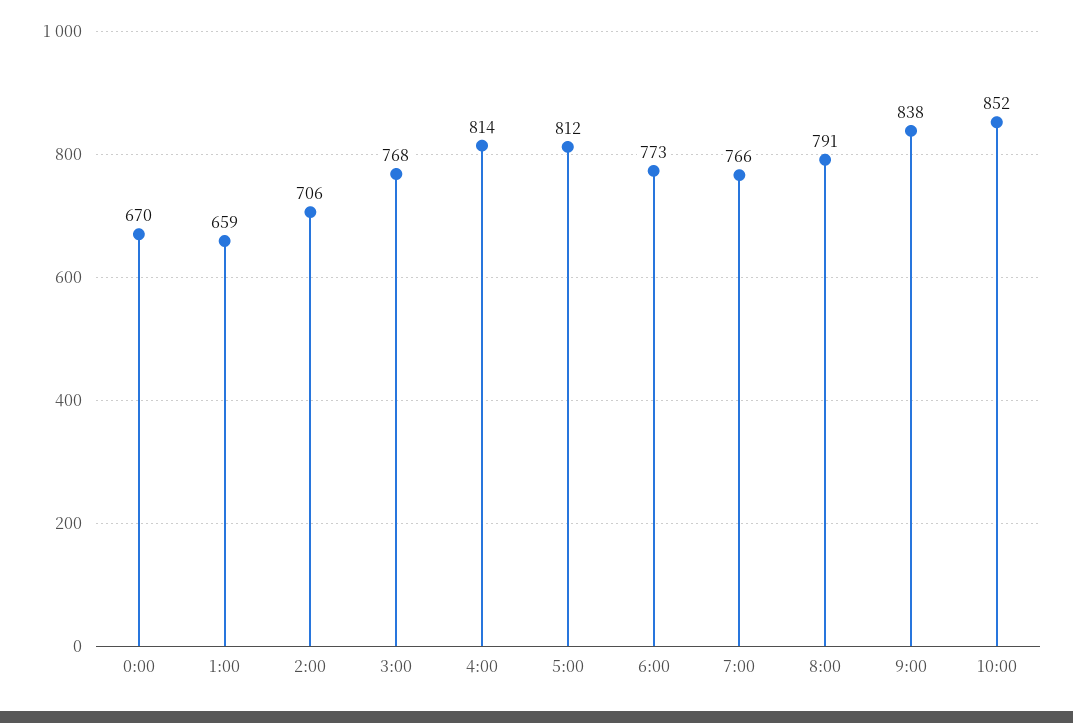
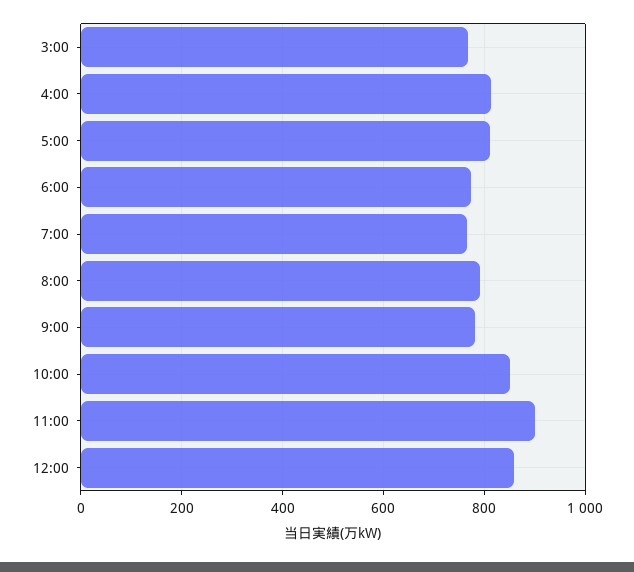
0:00: 670 -> none
1:00: 659 -> none
2:00: 706 -> none
9:00: 838 -> 780
11:00: none -> 900
12:00: none -> 860

